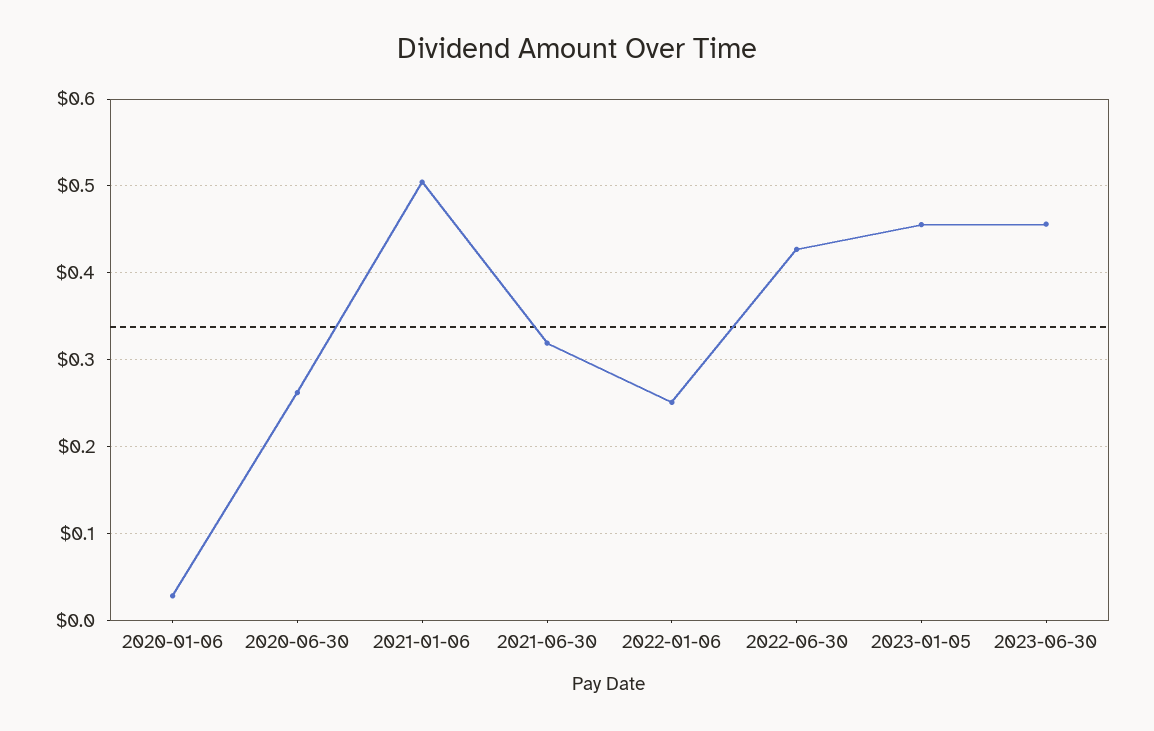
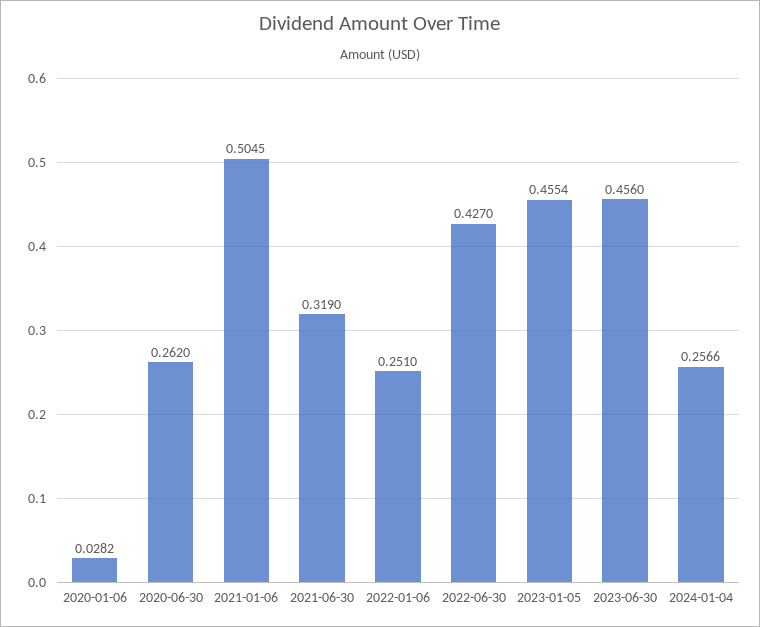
2024-01-04: none -> 0.2566

